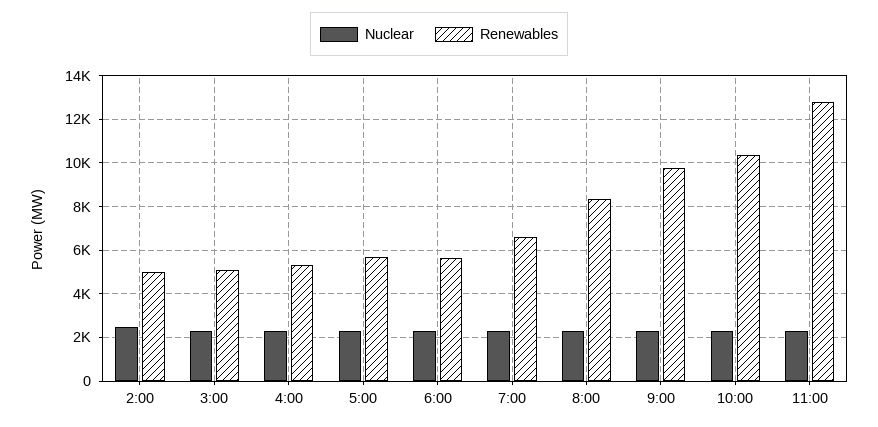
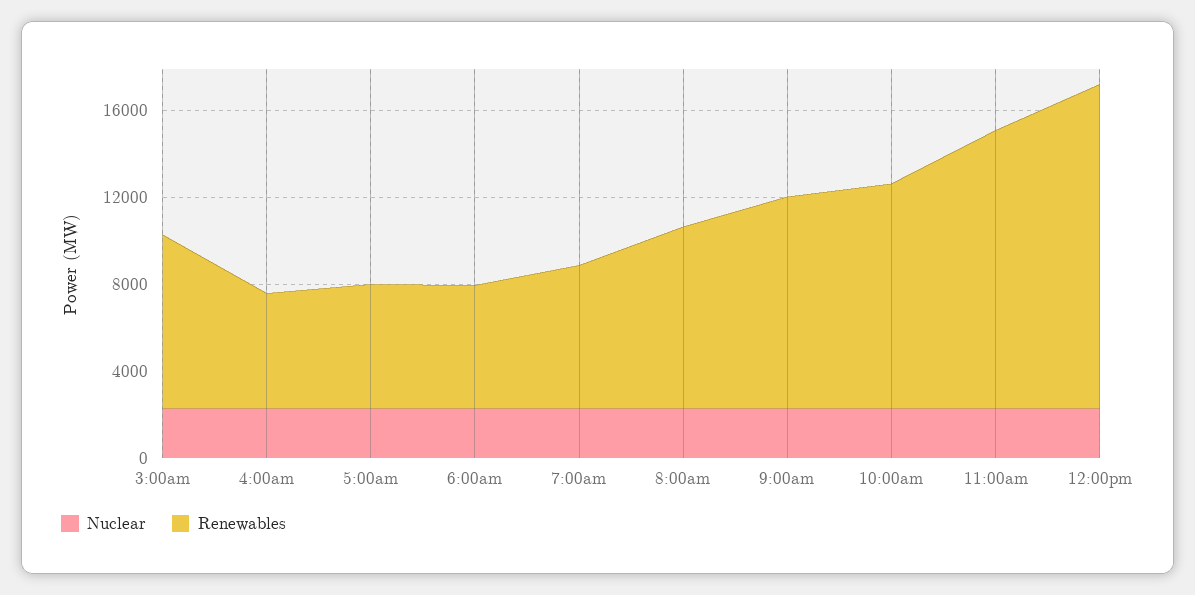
Nuclear, 2:00: 2500 -> none
Renewables, 2:00: 5000 -> none
Renewables, 3:00: 5000 -> 8000
Nuclear, 12:00pm: none -> 2000
Renewables, 12:00pm: none -> 15000

